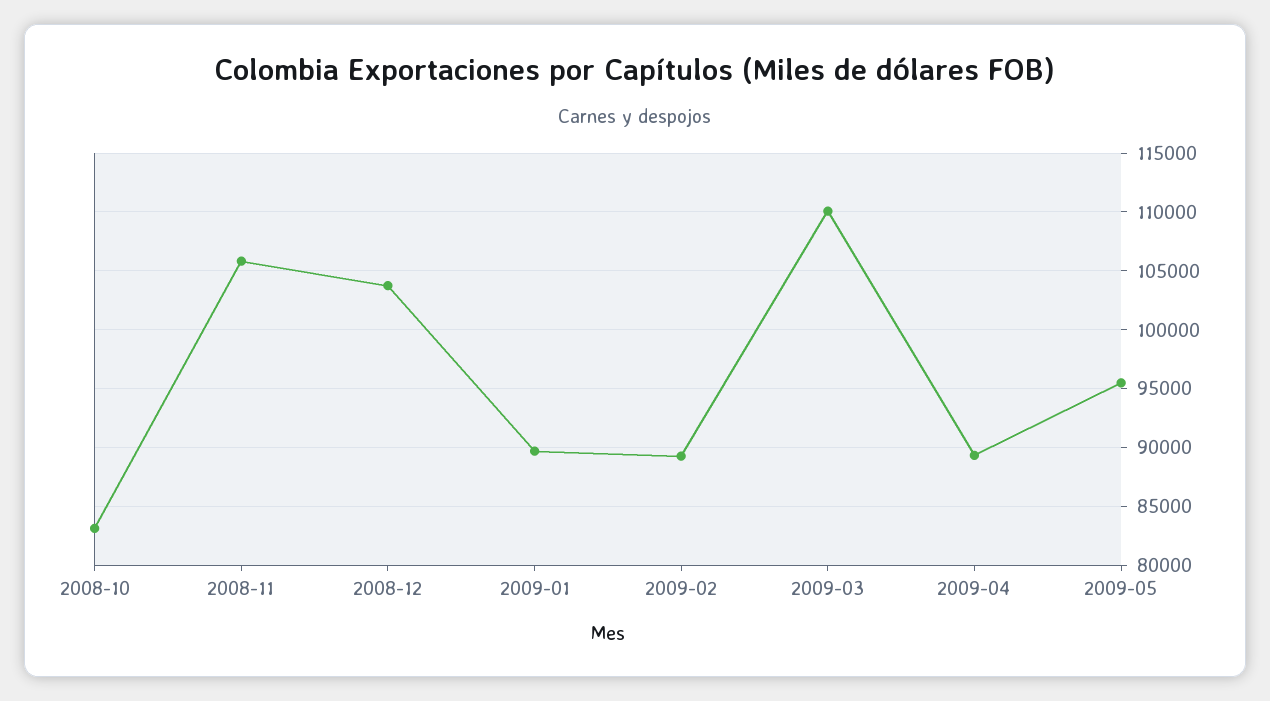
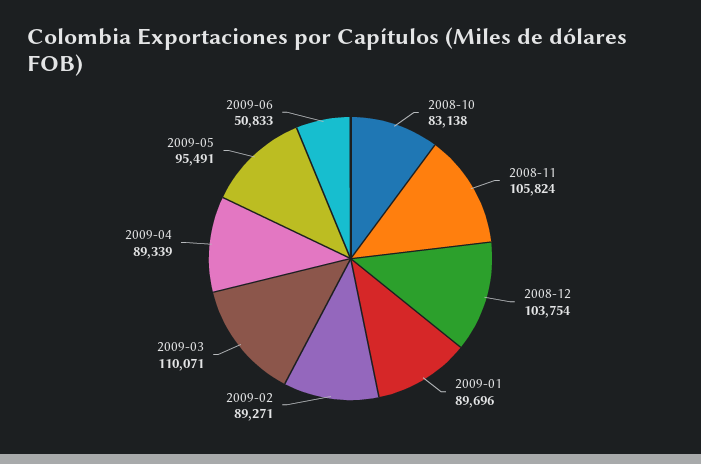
2009-06: none -> 50833

